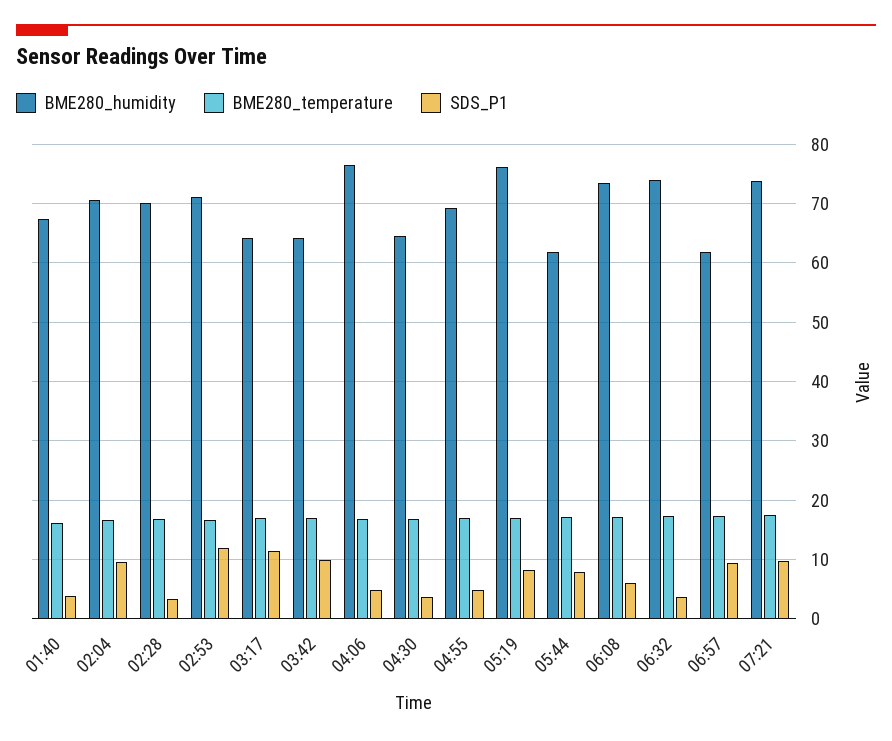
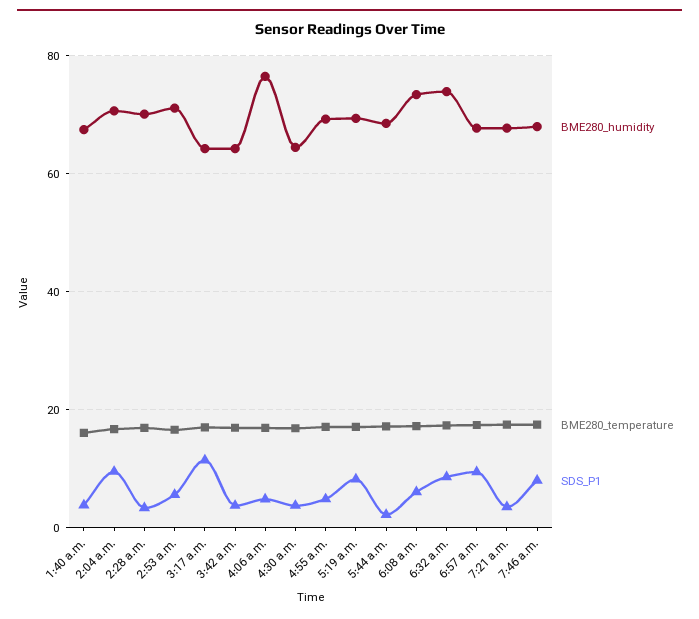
SDS_P1, 02:53: 12 -> 6
SDS_P1, 03:42: 10 -> 4
BME280_humidity, 05:19: 76 -> 70
BME280_humidity, 05:44: 62 -> 68
SDS_P1, 05:44: 8 -> 2
SDS_P1, 06:32: 4 -> 8
BME280_humidity, 06:57: 62 -> 68
BME280_humidity, 07:21: 74 -> 68
SDS_P1, 07:21: 10 -> 4
BME280_humidity, 7:46 a.m.: none -> 68
BME280_temperature, 7:46 a.m.: none -> 18
SDS_P1, 7:46 a.m.: none -> 8

